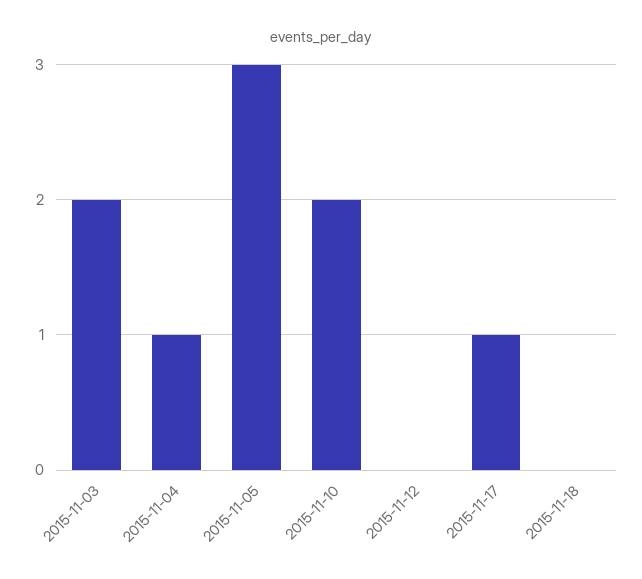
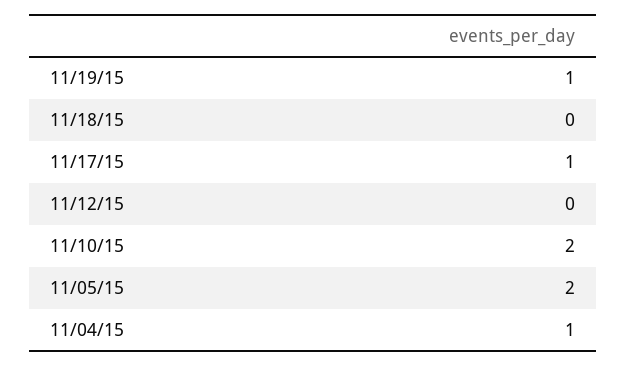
2015-11-03: 2 -> none
2015-11-05: 3 -> 2
11/19/15: none -> 1

